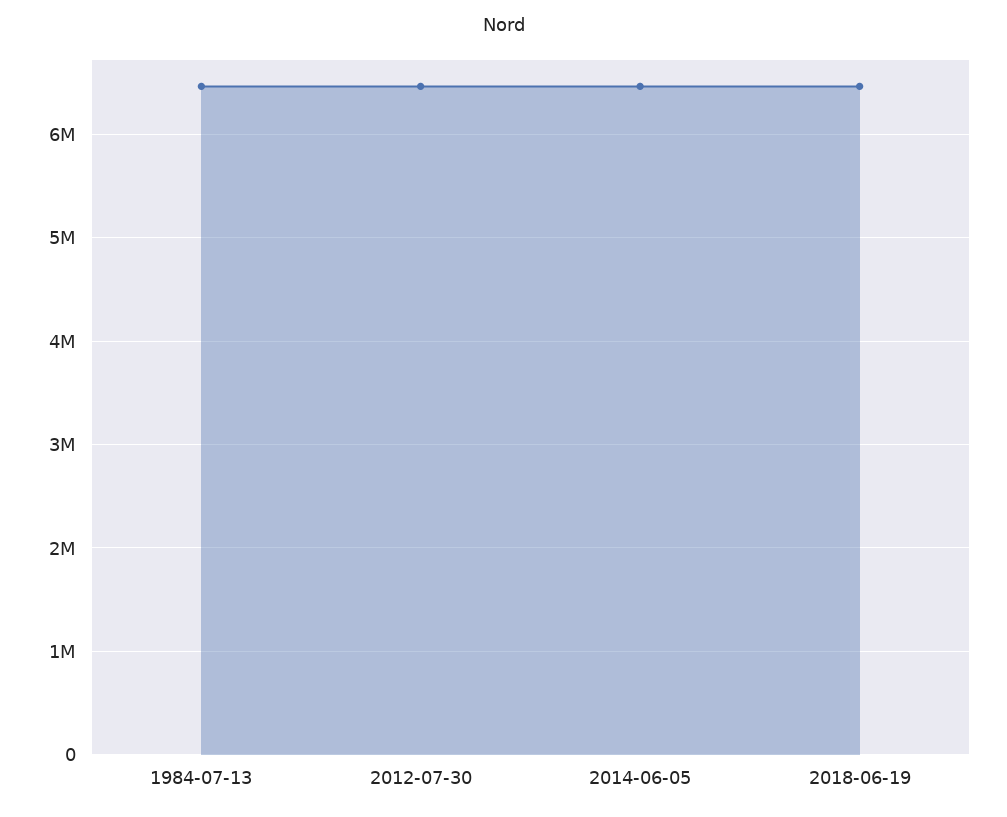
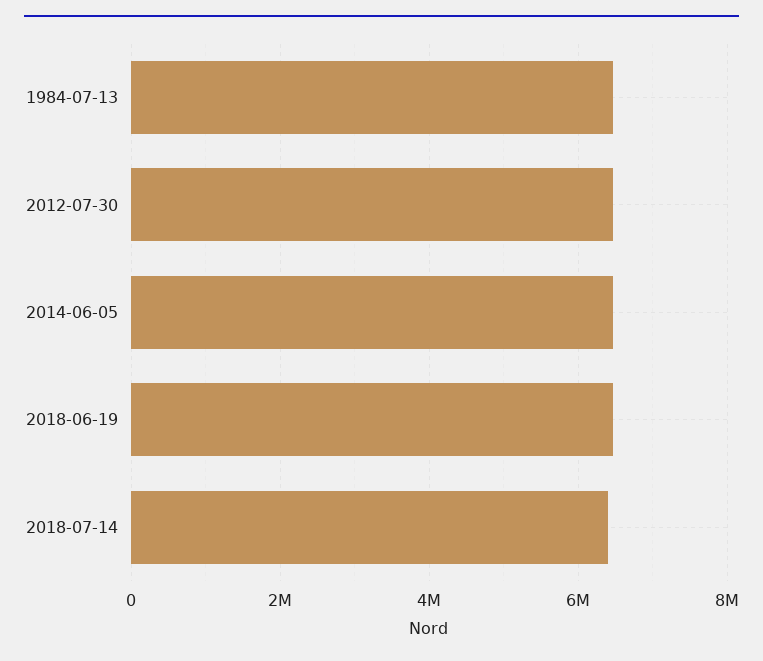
2018-07-14: none -> 6400000

